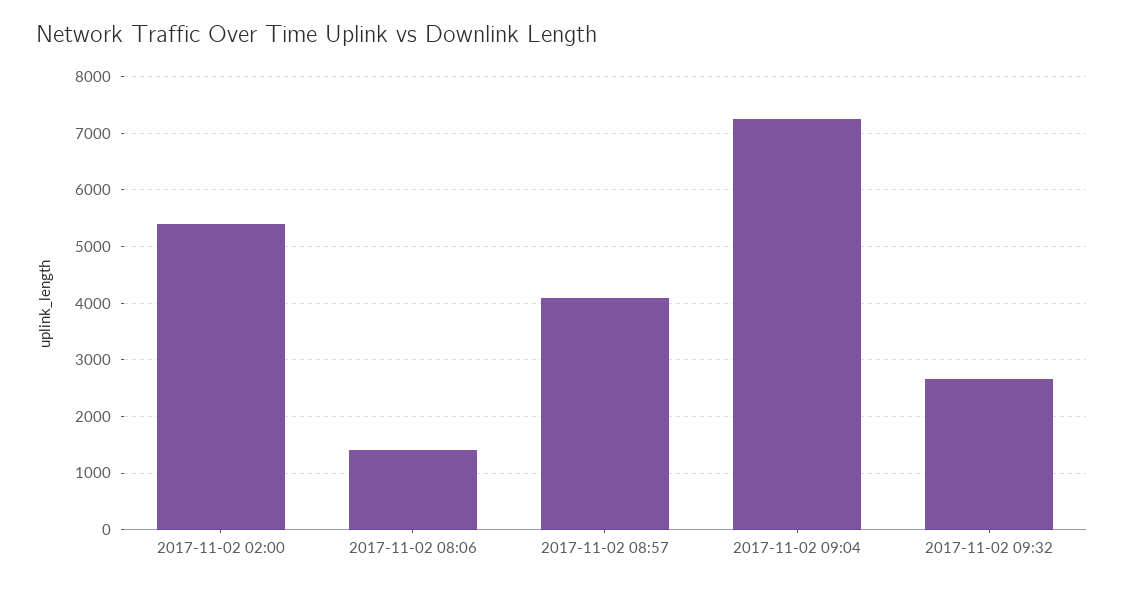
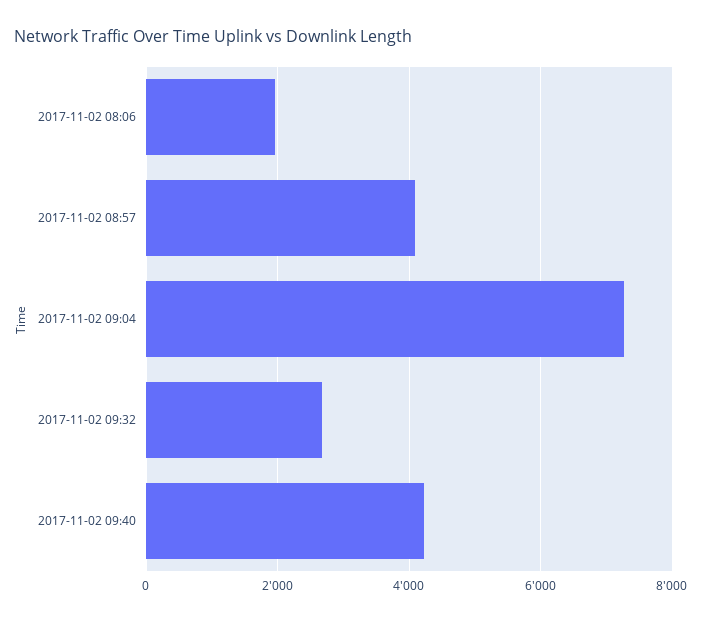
2017-11-02 02:00: 5400 -> none
2017-11-02 08:06: 1400 -> 2000
2017-11-02 09:40: none -> 4200

